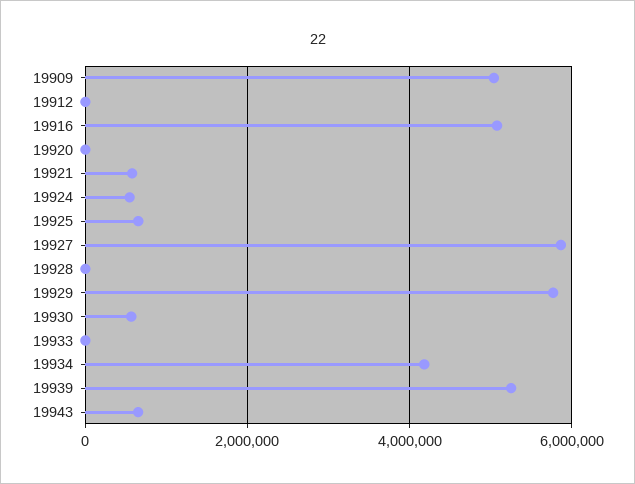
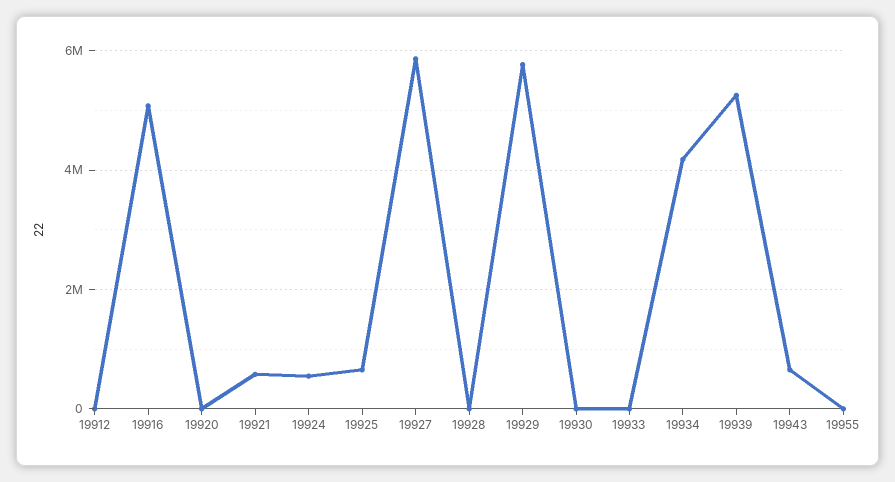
19909: 5000000 -> none
19930: 600000 -> 0
19955: none -> 0

